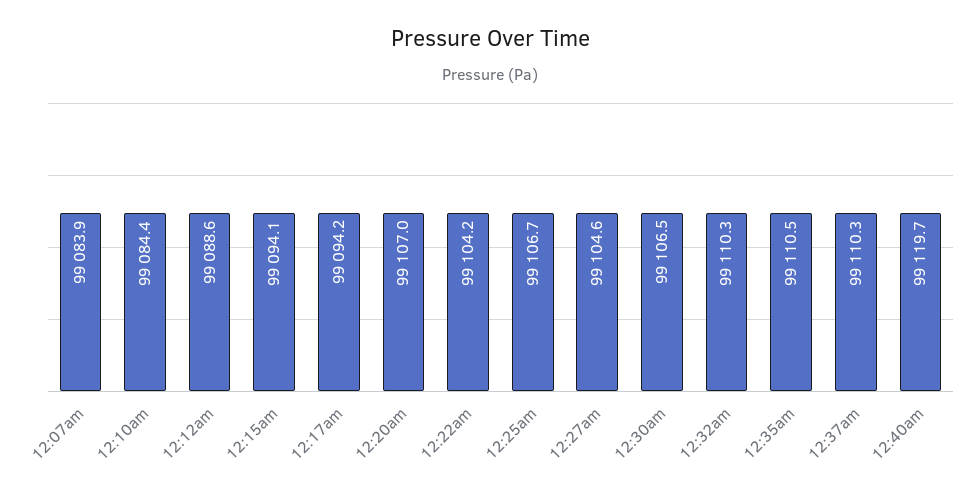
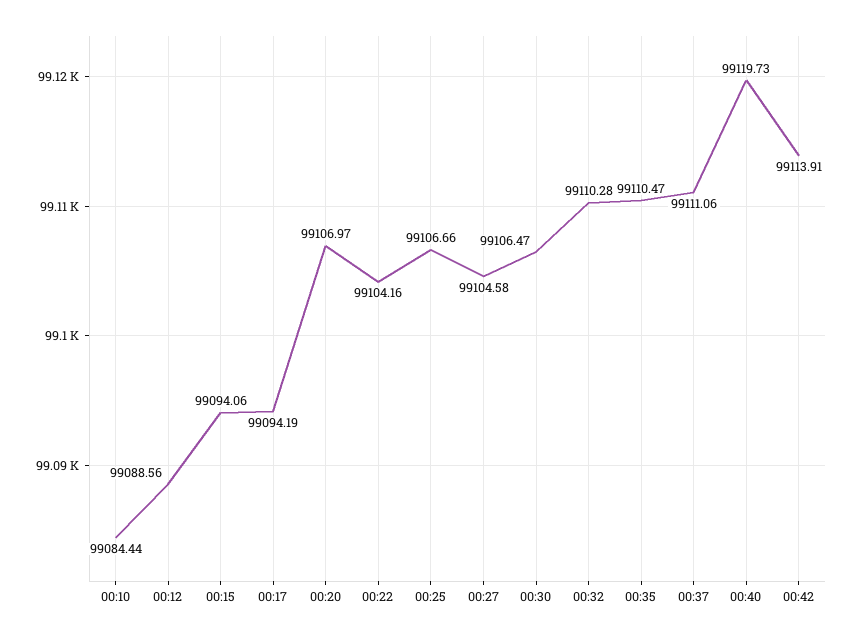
12:07am: 99083.9 -> none
12:37am: 99110.3 -> 99111.06
00:42: none -> 99113.91

